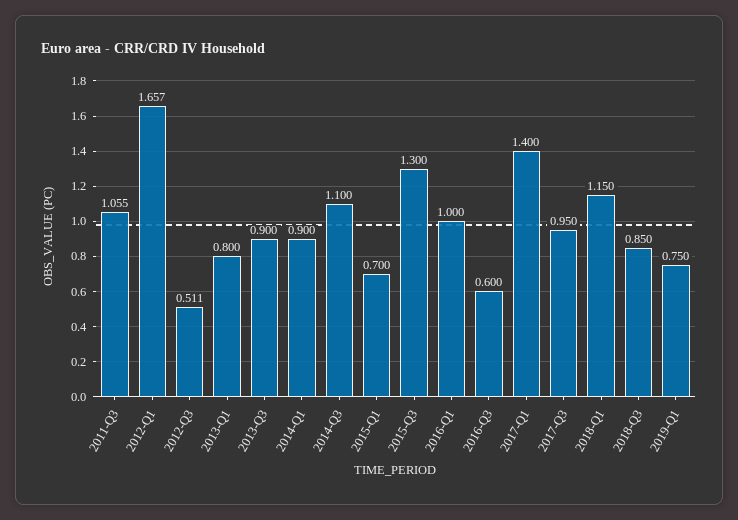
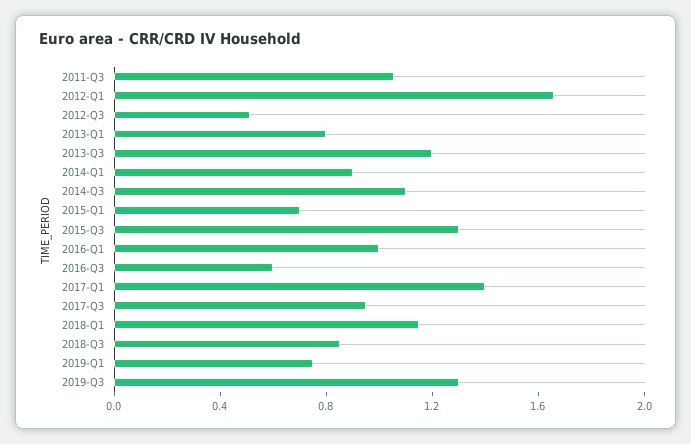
2013-Q3: 0.9 -> 1.2
2019-Q3: none -> 1.3

